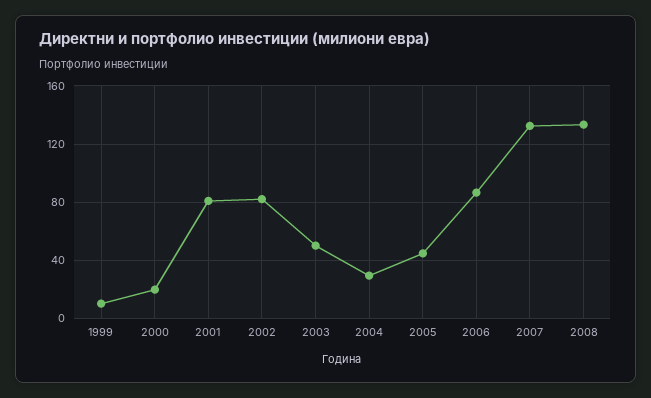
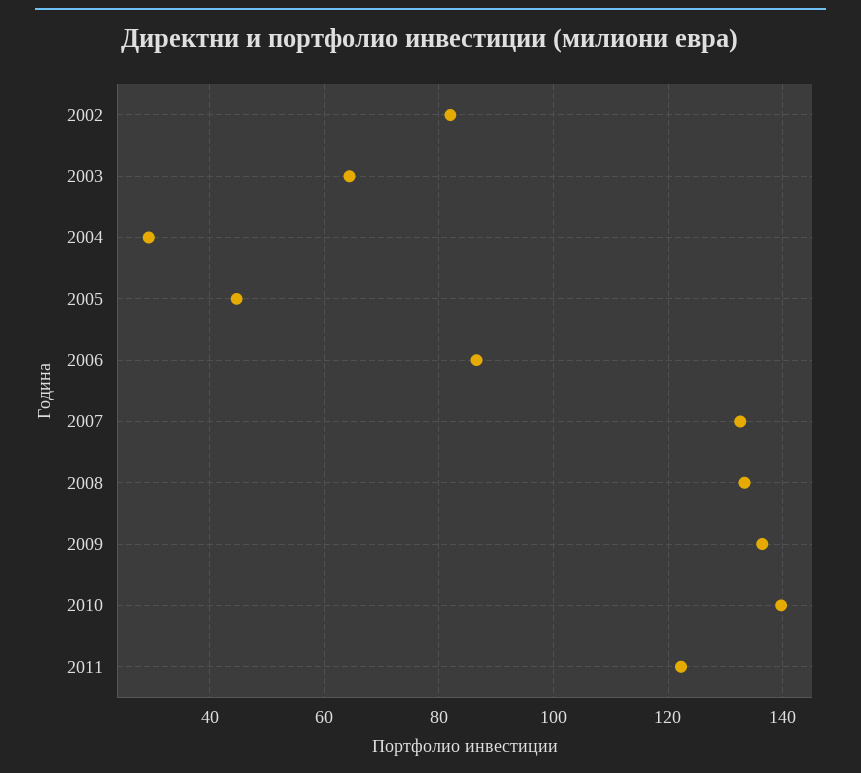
1999: 10 -> none
2000: 20 -> none
2001: 80 -> none
2003: 50 -> 64
2009: none -> 136
2010: none -> 140
2011: none -> 122

